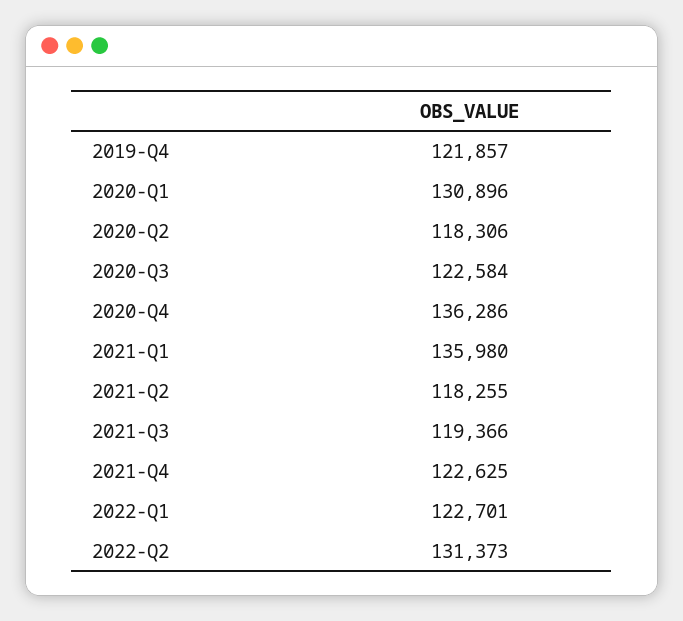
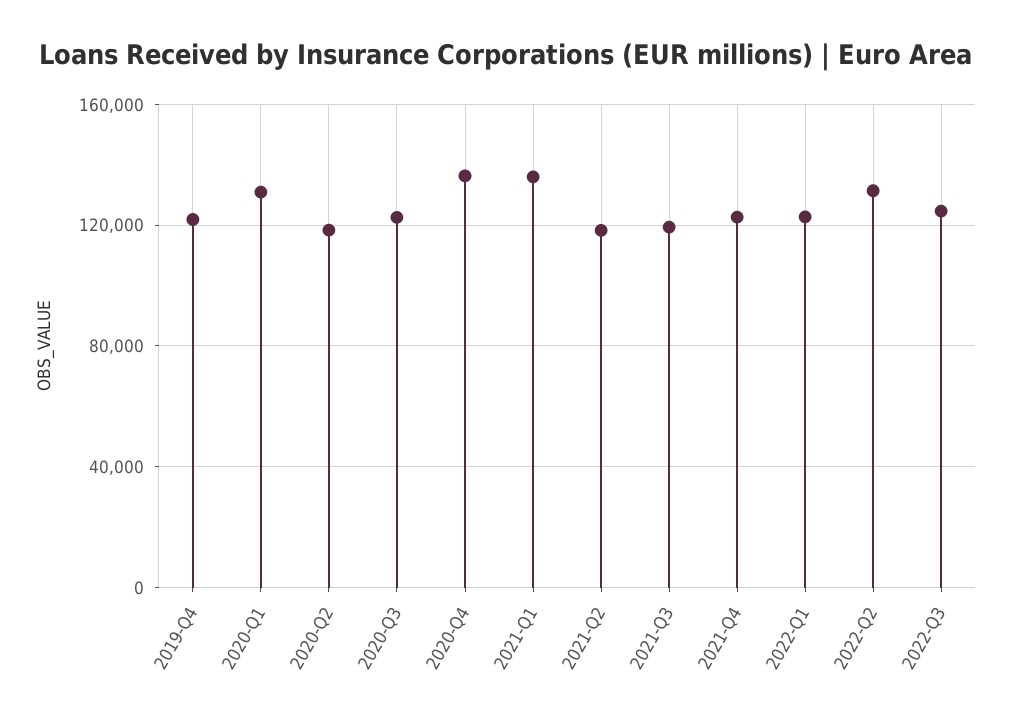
2022-Q3: none -> 125000

